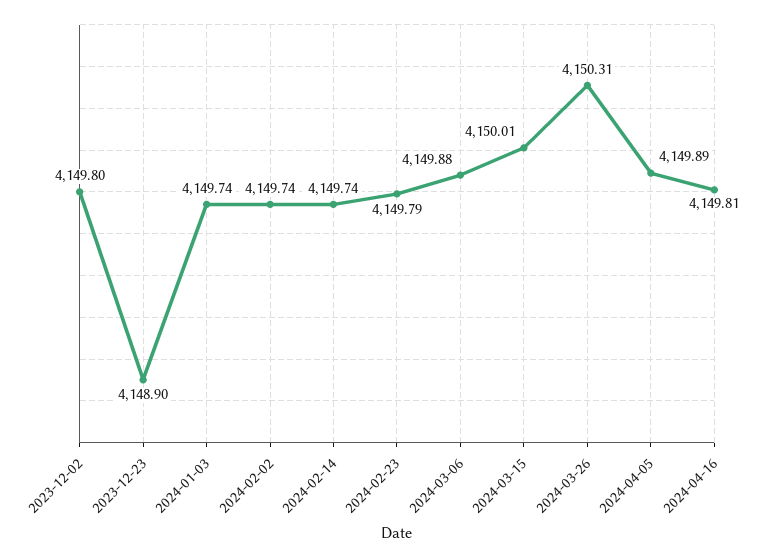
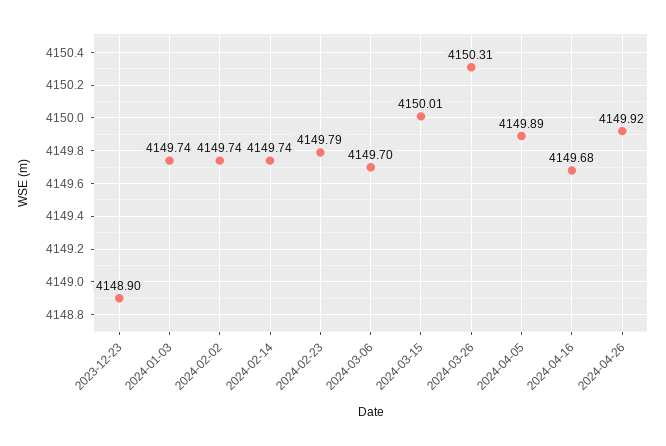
2023-12-02: 4149.8 -> none
2024-03-06: 4149.88 -> 4149.7
2024-04-16: 4149.81 -> 4149.68
2024-04-26: none -> 4149.92

